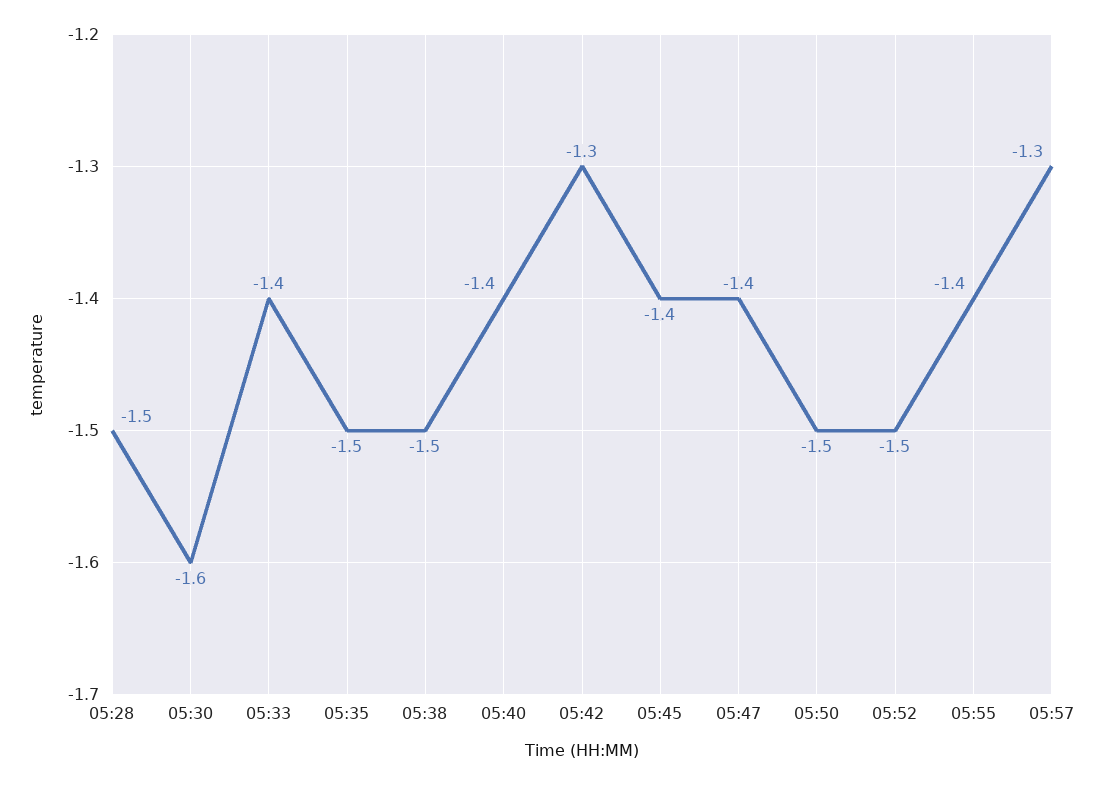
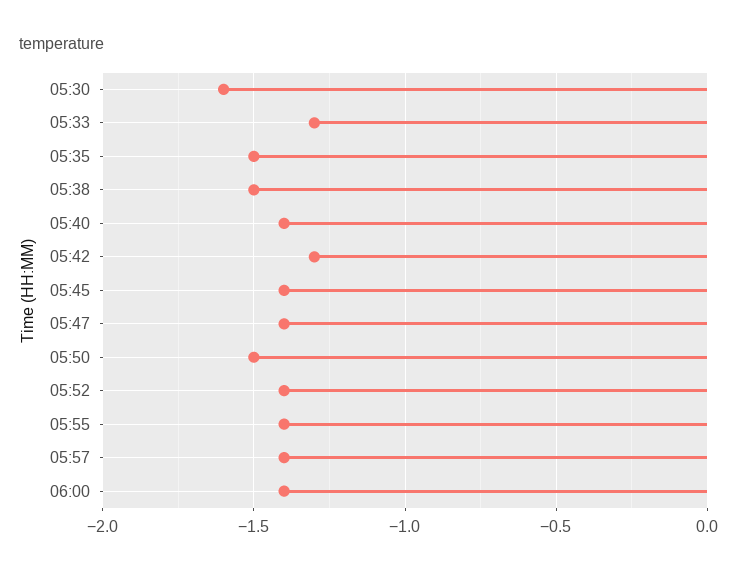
05:28: -1.5 -> none
05:33: -1.4 -> -1.3
05:52: -1.5 -> -1.4
05:57: -1.3 -> -1.4
06:00: none -> -1.4

